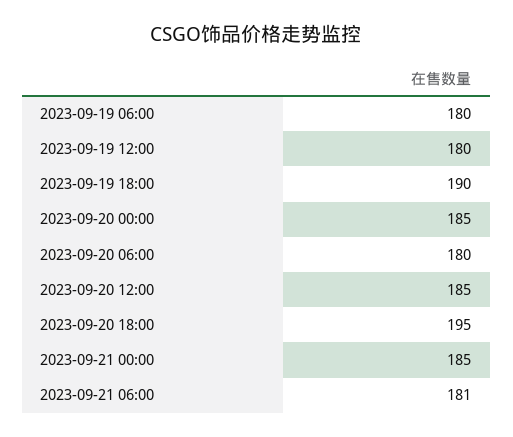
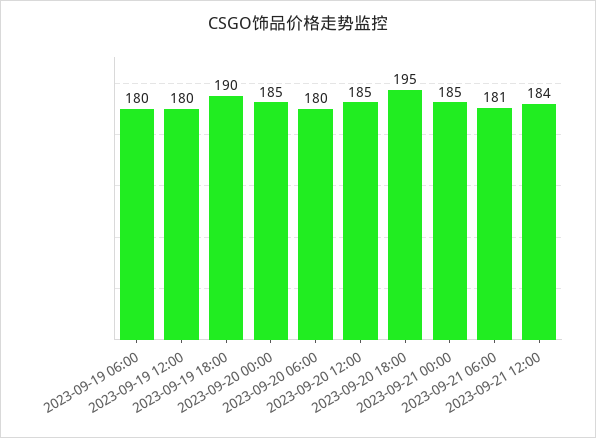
2023-09-21 12:00: none -> 184

